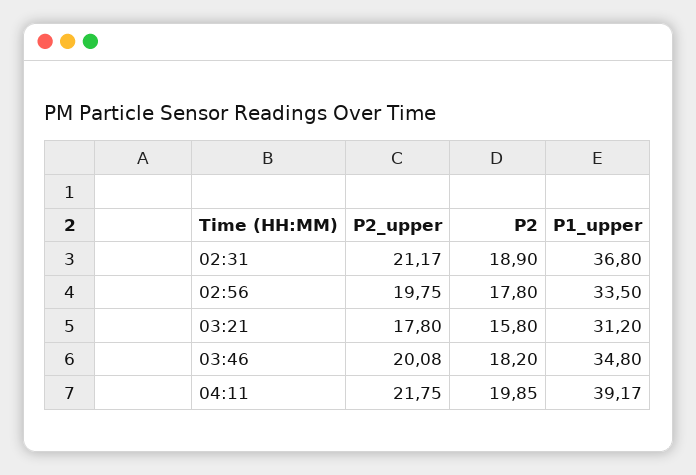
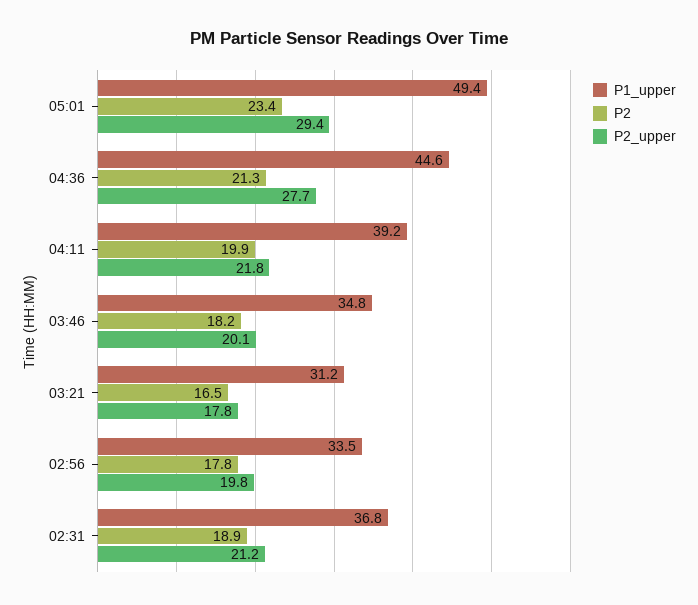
P2, 03:21: 15.8 -> 16.5
P1_upper, 05:01: none -> 49.4
P2, 05:01: none -> 23.4
P2_upper, 05:01: none -> 29.4
P1_upper, 04:36: none -> 44.6
P2, 04:36: none -> 21.3
P2_upper, 04:36: none -> 27.7

